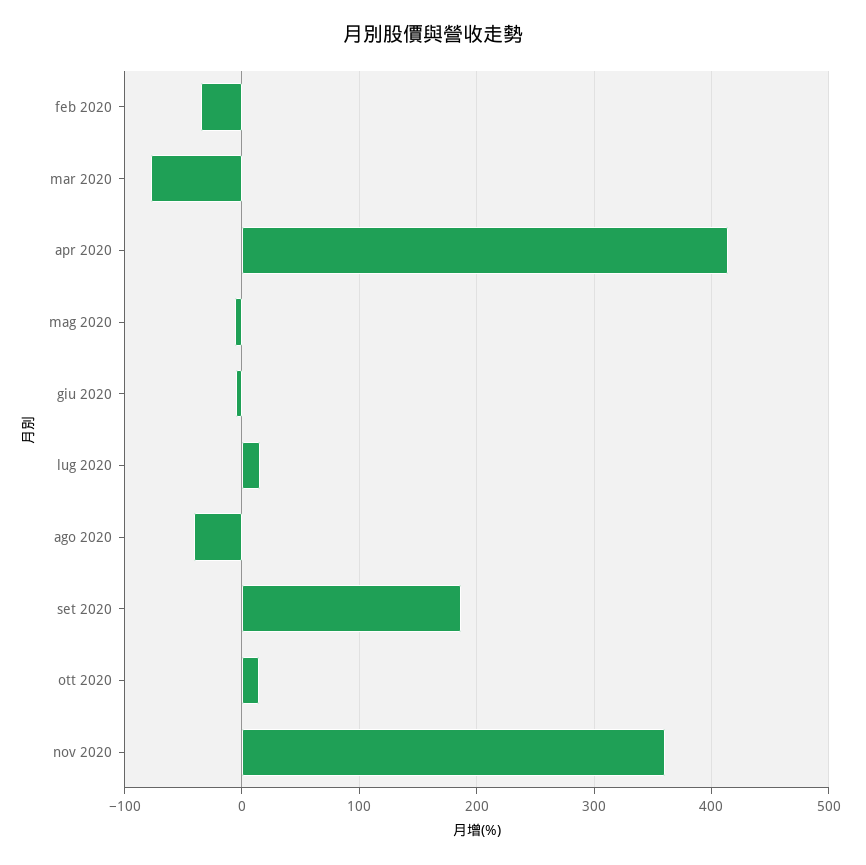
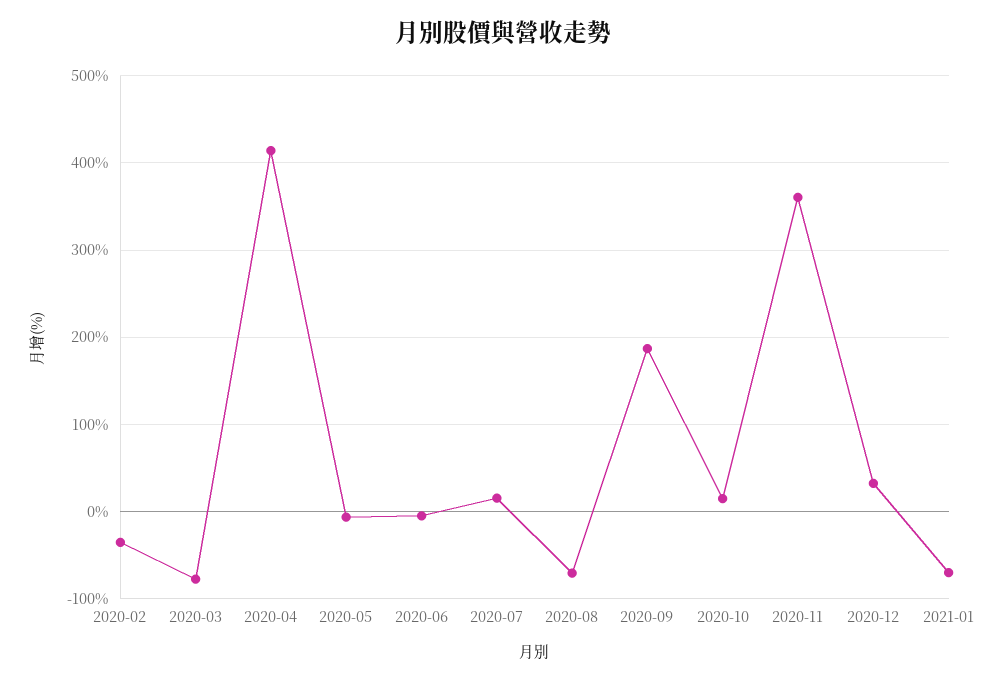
ago 2020: -40 -> -70
2020-12: none -> 30
2021-01: none -> -70

